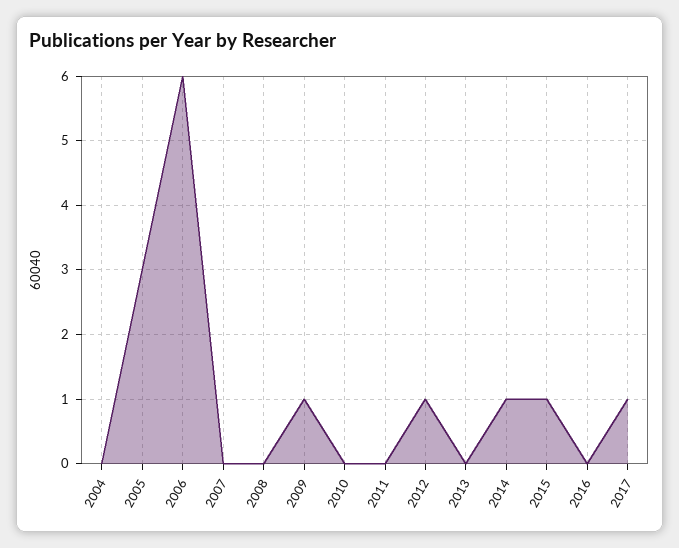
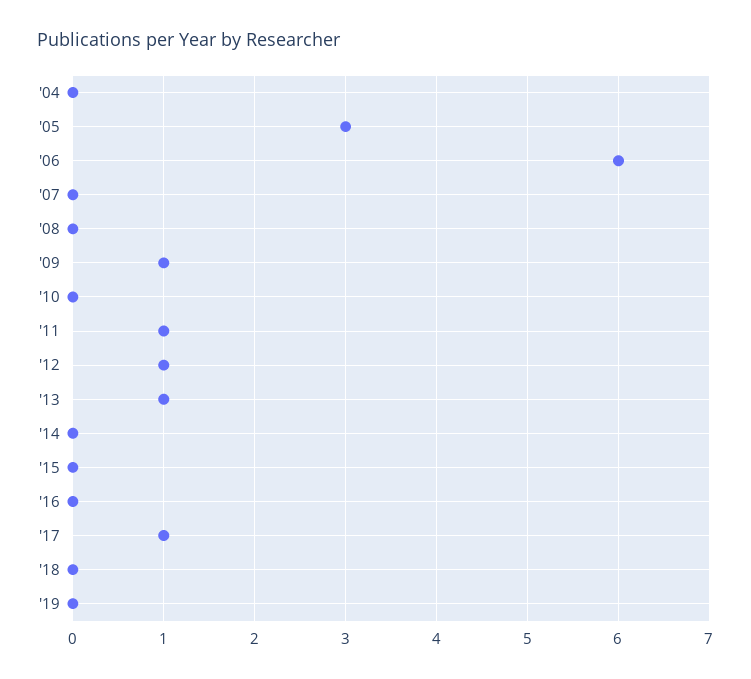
2011: 0 -> 1
2013: 0 -> 1
2014: 1 -> 0
2015: 1 -> 0
'18: none -> 0
'19: none -> 0

